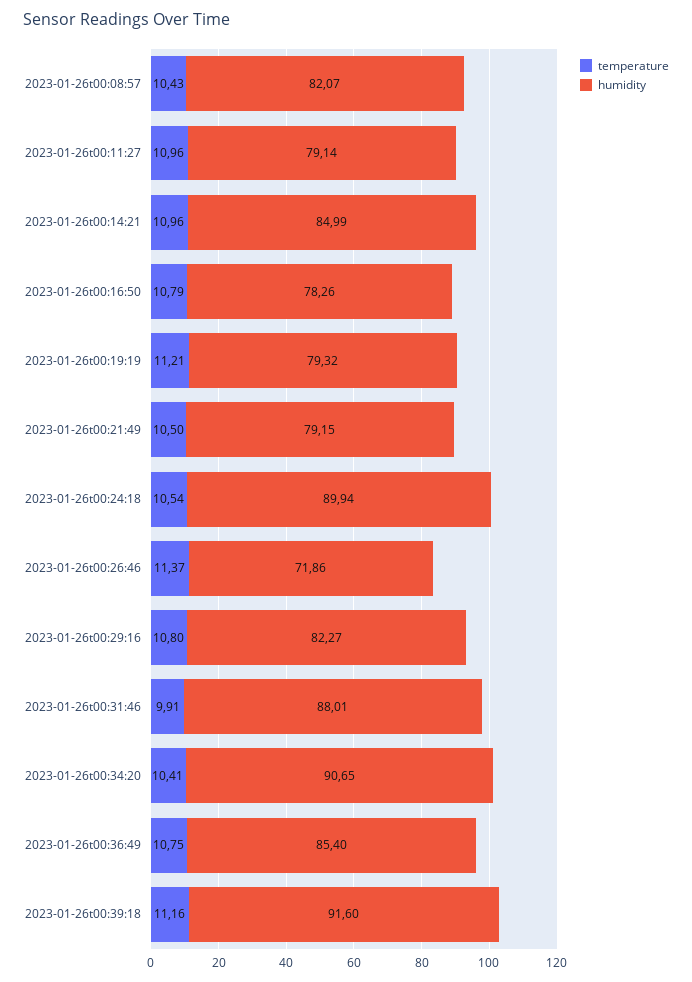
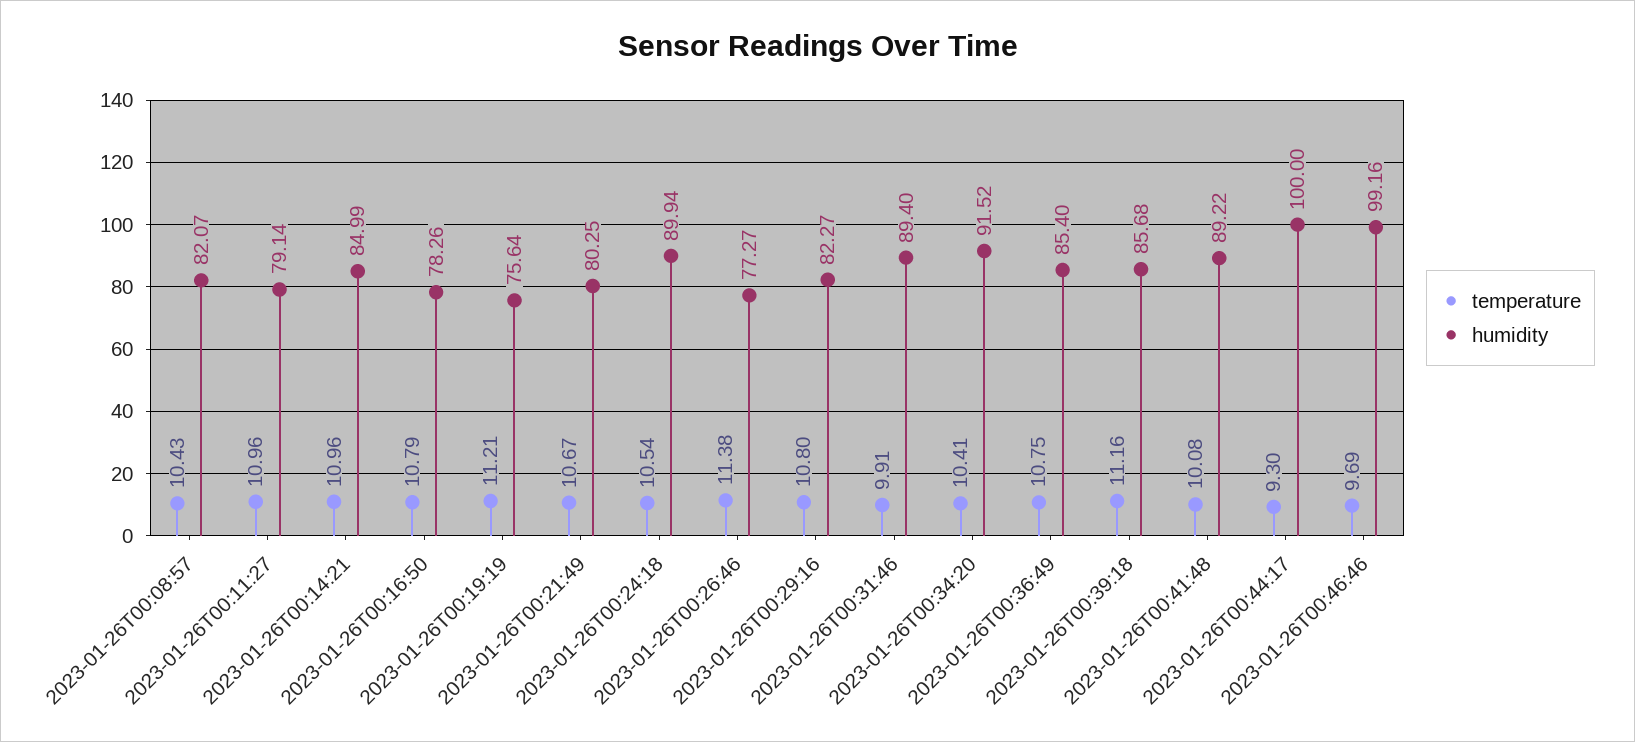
humidity, 2023-01-26t00:19:19: 79.32 -> 75.64
temperature, 2023-01-26t00:21:49: 10.5 -> 10.67
humidity, 2023-01-26t00:21:49: 79.15 -> 80.25
temperature, 2023-01-26t00:26:46: 11.37 -> 11.38
humidity, 2023-01-26t00:26:46: 71.86 -> 77.27
humidity, 2023-01-26t00:31:46: 88.01 -> 89.4
humidity, 2023-01-26t00:34:20: 90.65 -> 91.52
humidity, 2023-01-26t00:39:18: 91.6 -> 85.68
temperature, 2023-01-26T00:41:48: none -> 10.08
humidity, 2023-01-26T00:41:48: none -> 89.22
temperature, 2023-01-26T00:44:17: none -> 9.3
humidity, 2023-01-26T00:44:17: none -> 100
temperature, 2023-01-26T00:46:46: none -> 9.69
humidity, 2023-01-26T00:46:46: none -> 99.16

